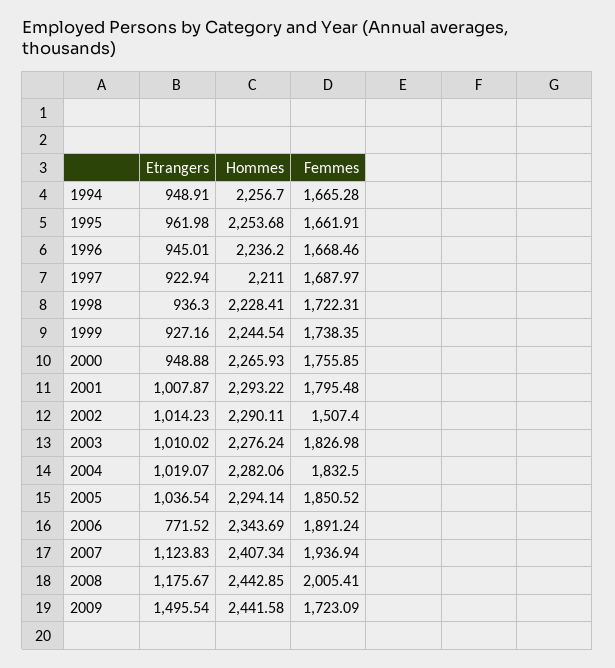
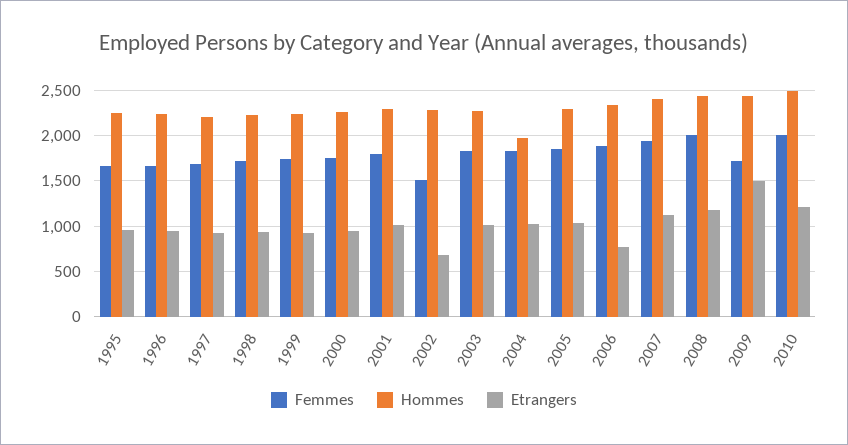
Etrangers, 1994: 948.91 -> none
Hommes, 1994: 2256.7 -> none
Femmes, 1994: 1665.28 -> none
Etrangers, 2002: 1014.23 -> 700
Hommes, 2004: 2282.06 -> 2000
Femmes, 2010: none -> 2000
Hommes, 2010: none -> 2500
Etrangers, 2010: none -> 1200

